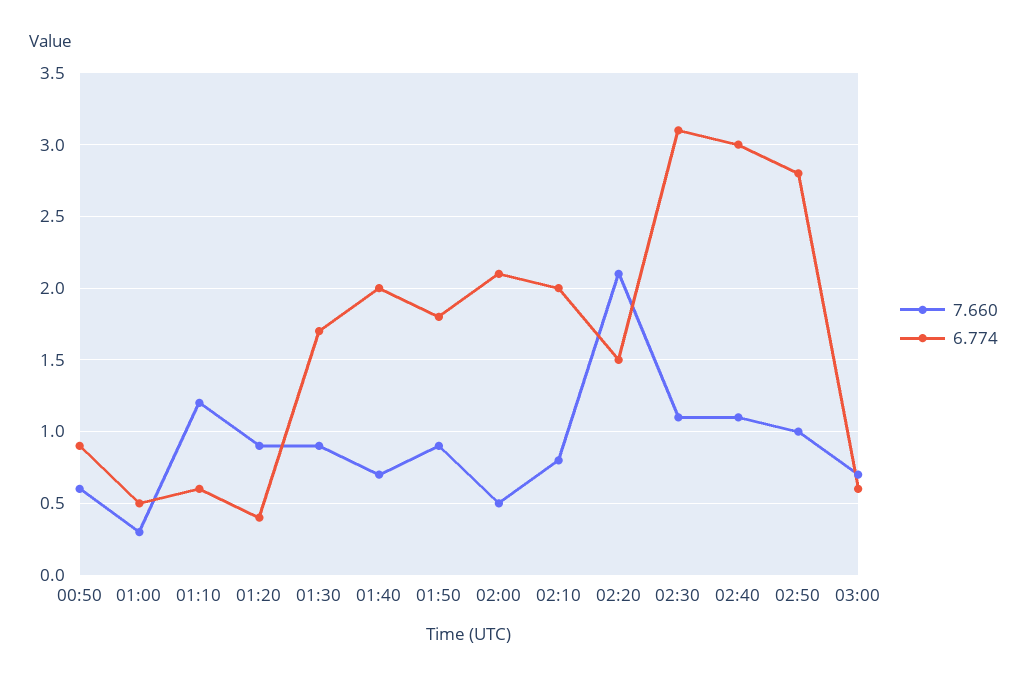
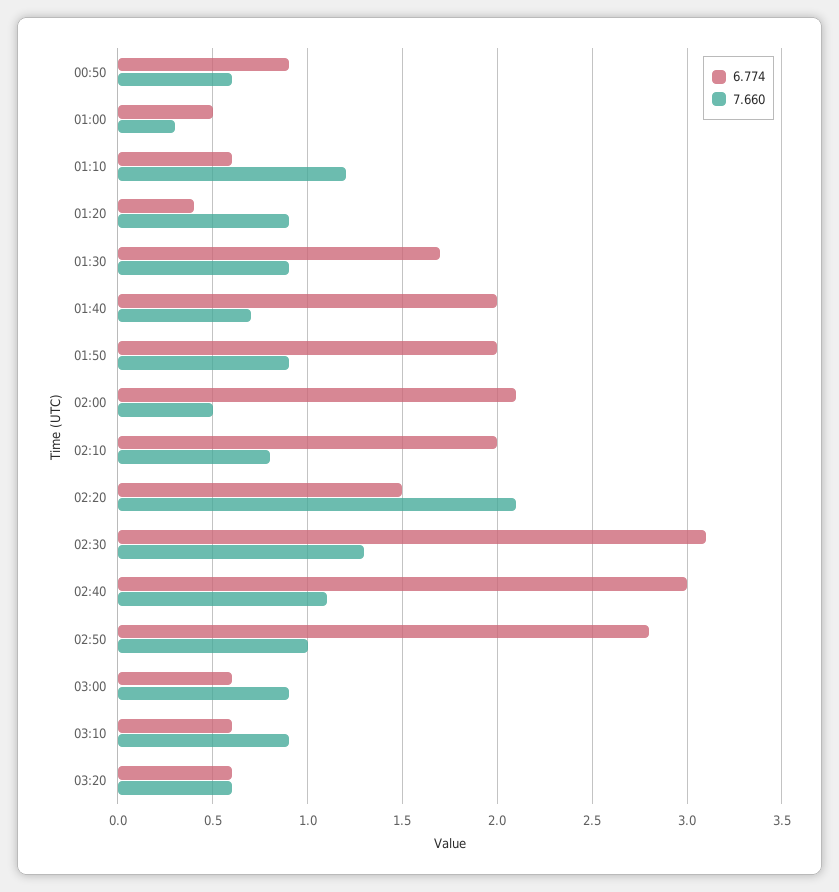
6.774, 01:50: 1.8 -> 2
7.660, 02:30: 1.1 -> 1.3
7.660, 03:00: 0.7 -> 0.9
6.774, 03:10: none -> 0.6
7.660, 03:10: none -> 0.9
6.774, 03:20: none -> 0.6
7.660, 03:20: none -> 0.6

